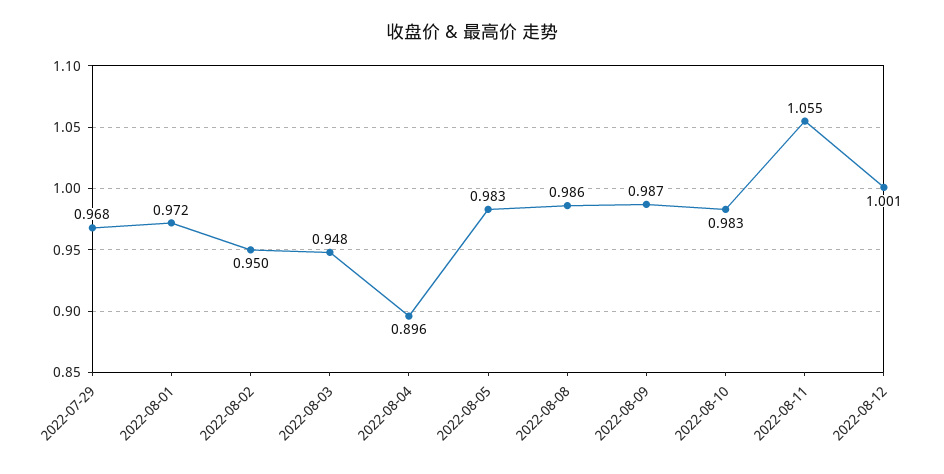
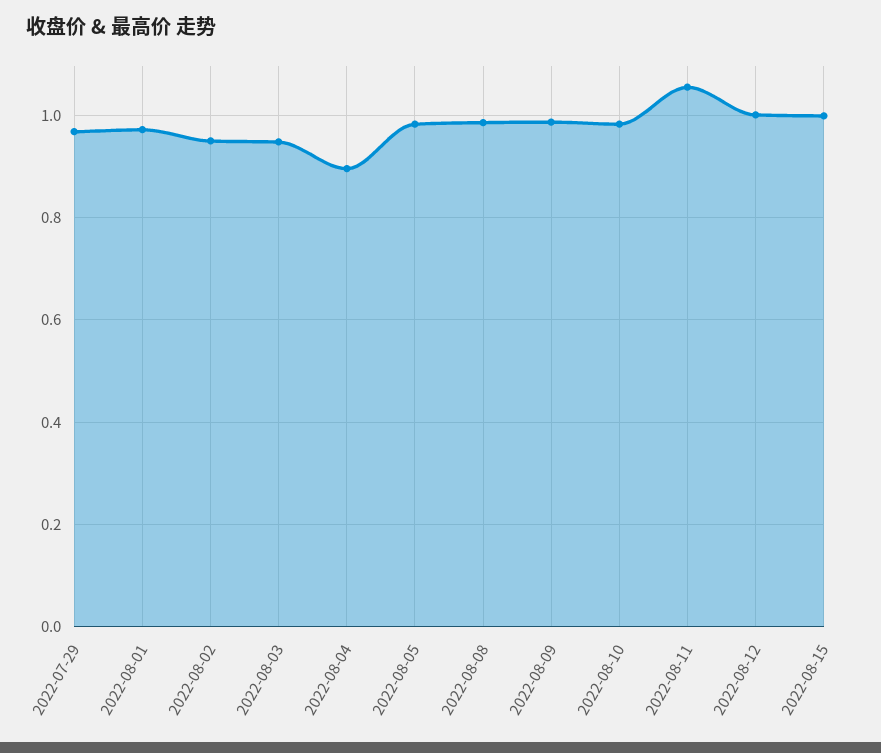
2022-08-15: none -> 1

